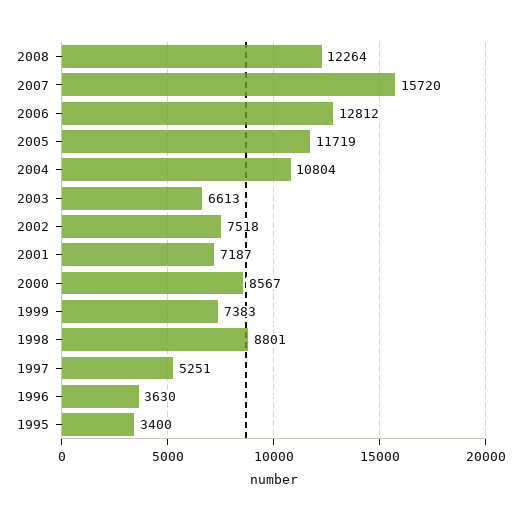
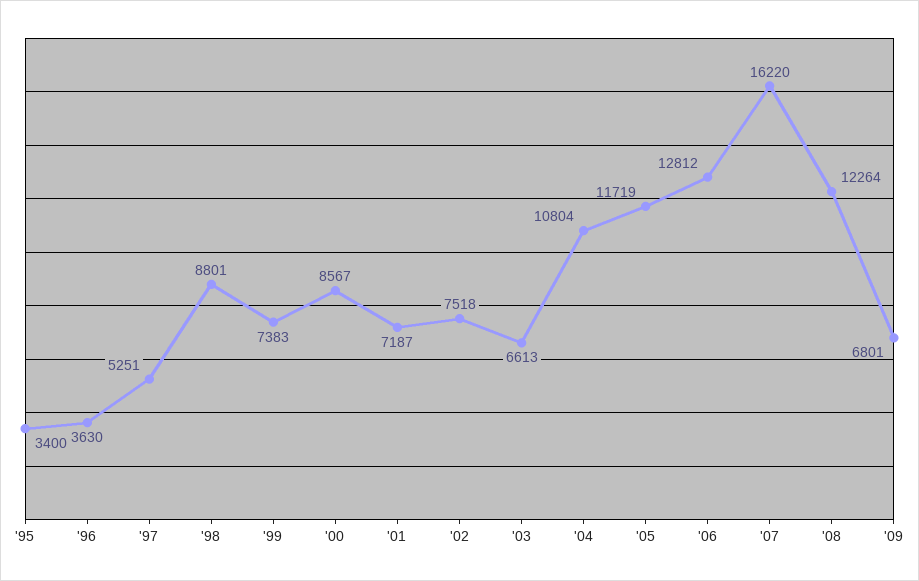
2007: 15720 -> 16220
'09: none -> 6801

